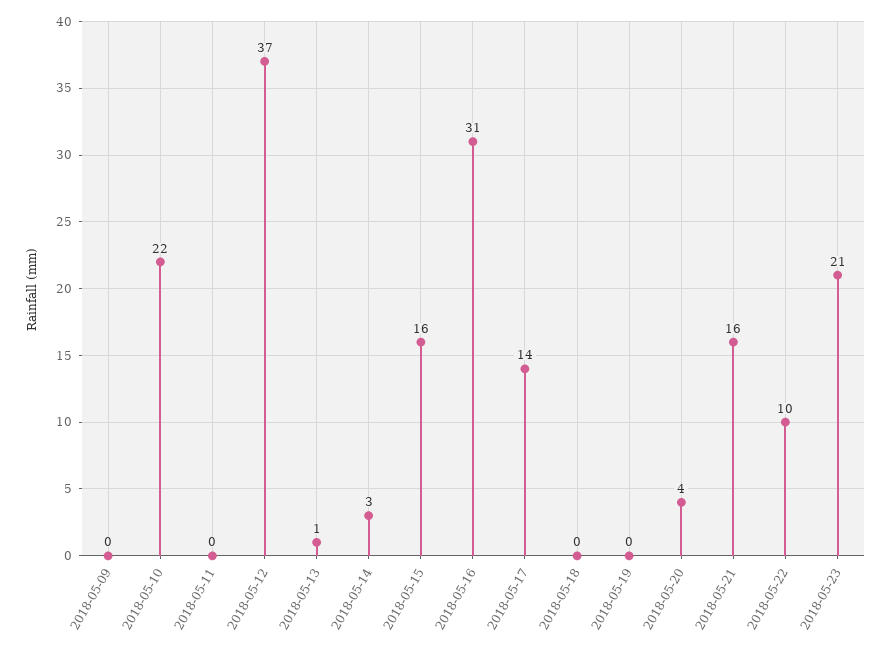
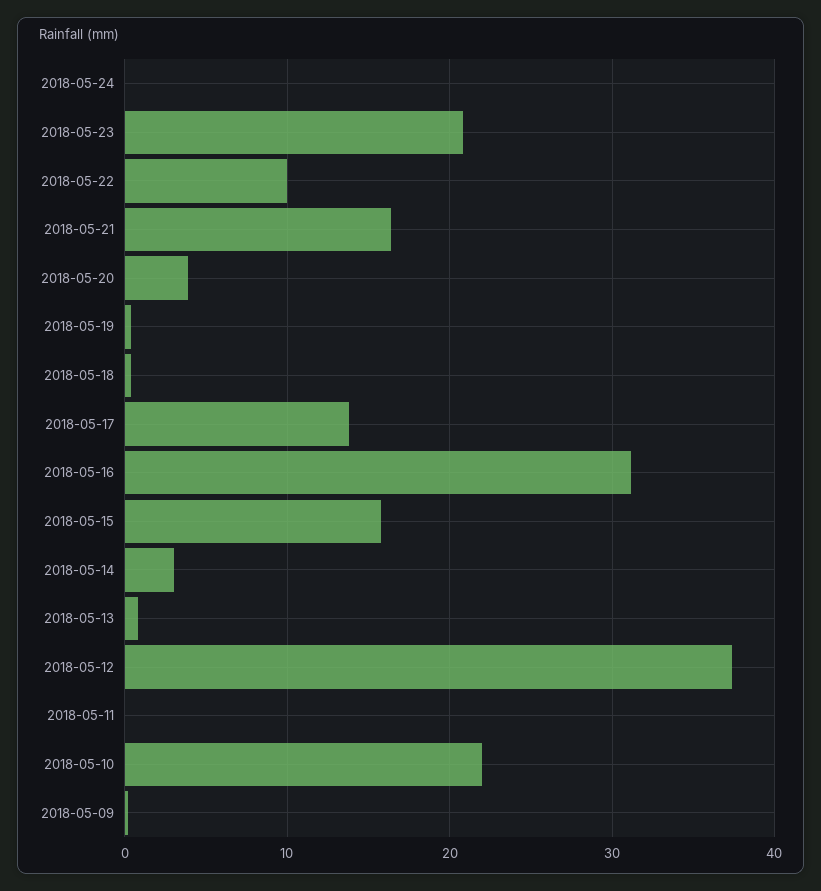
2018-05-24: none -> 0

